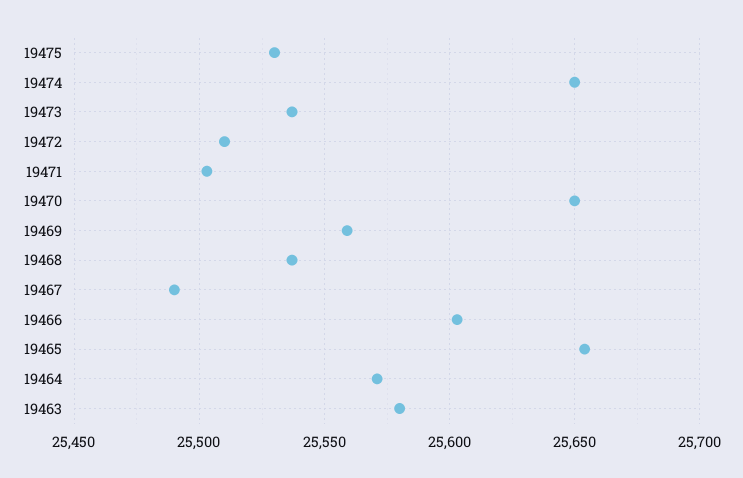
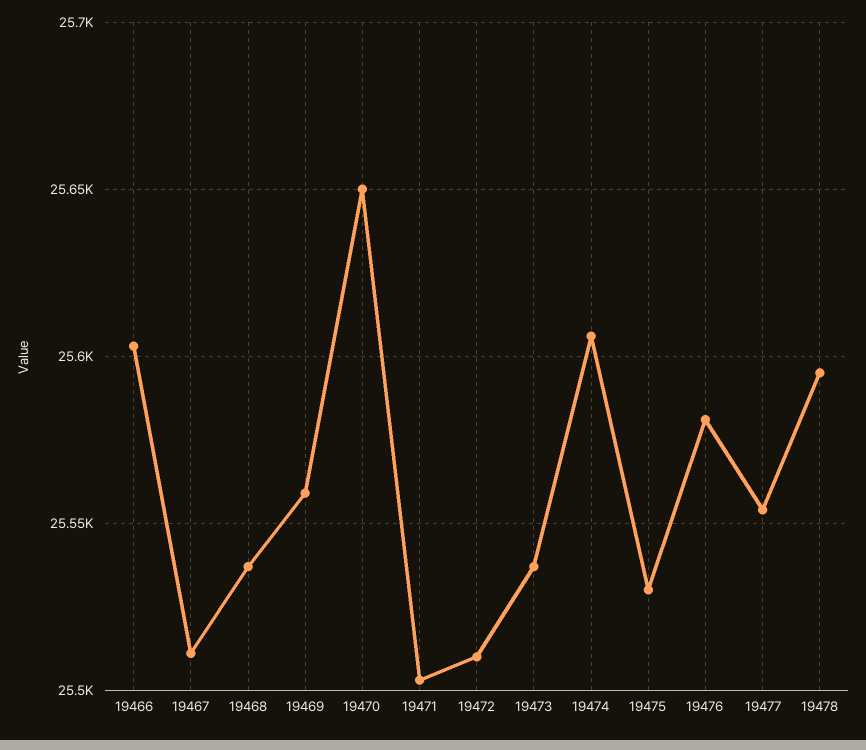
19474: 25650 -> 25605
19467: 25490 -> 25510
19465: 25655 -> none
19464: 25570 -> none
19463: 25580 -> none
19476: none -> 25580
19477: none -> 25555
19478: none -> 25595

